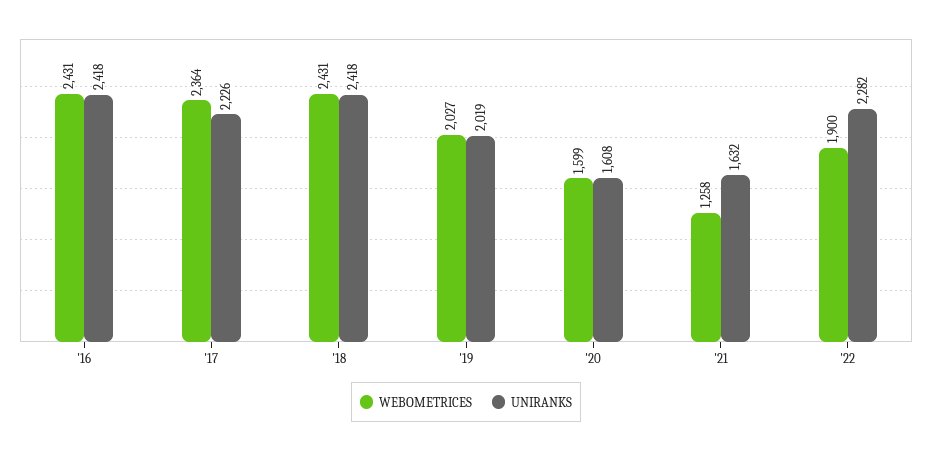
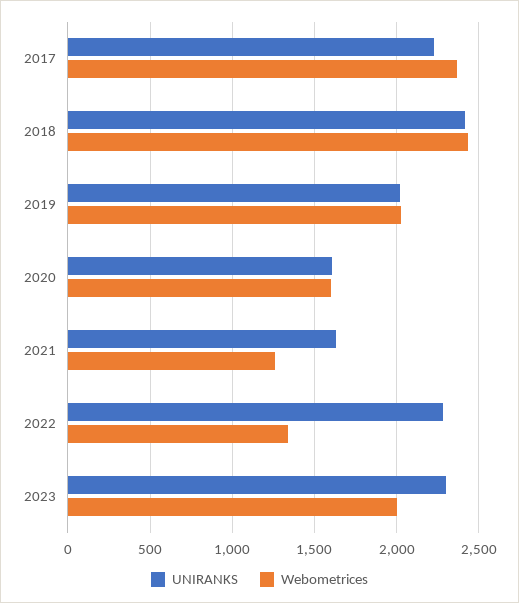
WEBOMETRICES, '16: 2431 -> none
UNIRANKS, '16: 2418 -> none
WEBOMETRICES, '22: 1900 -> 1350
UNIRANKS, 2023: none -> 2300
WEBOMETRICES, 2023: none -> 2000

